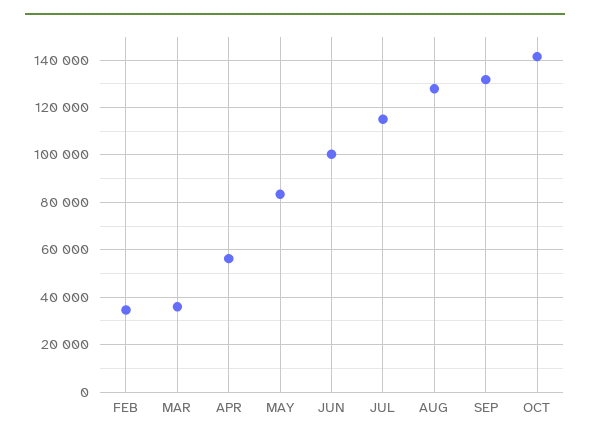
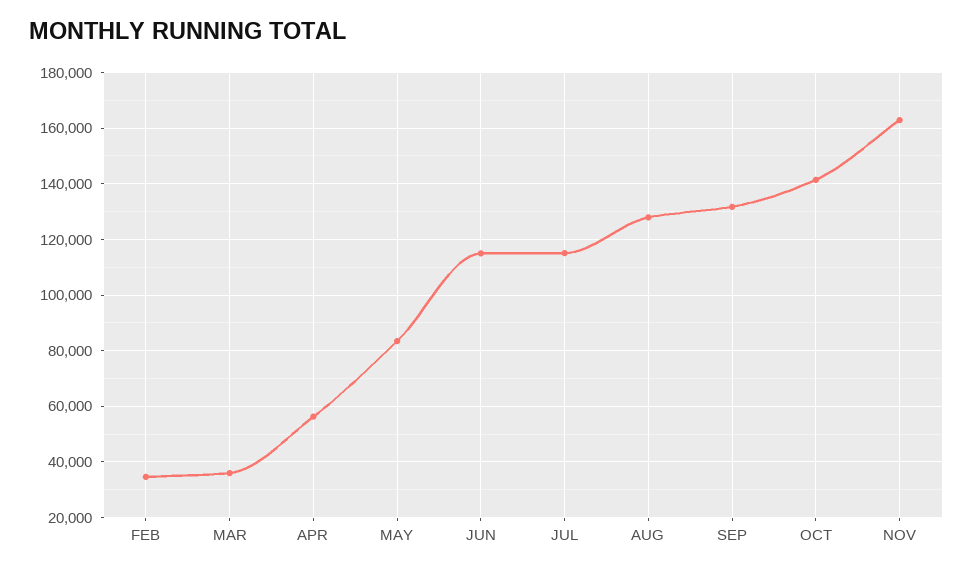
JUN: 100000 -> 115000
NOV: none -> 162500

